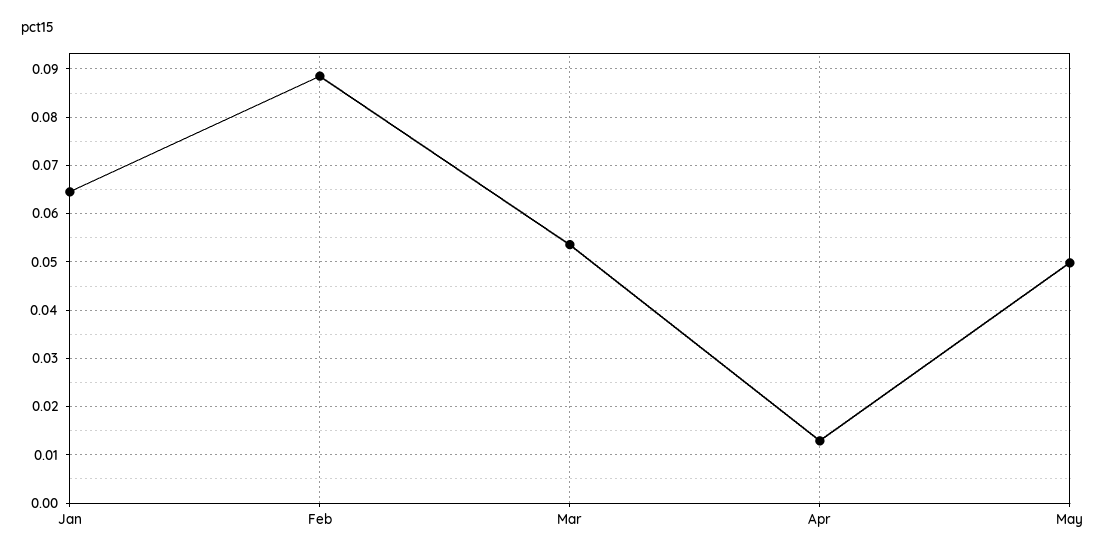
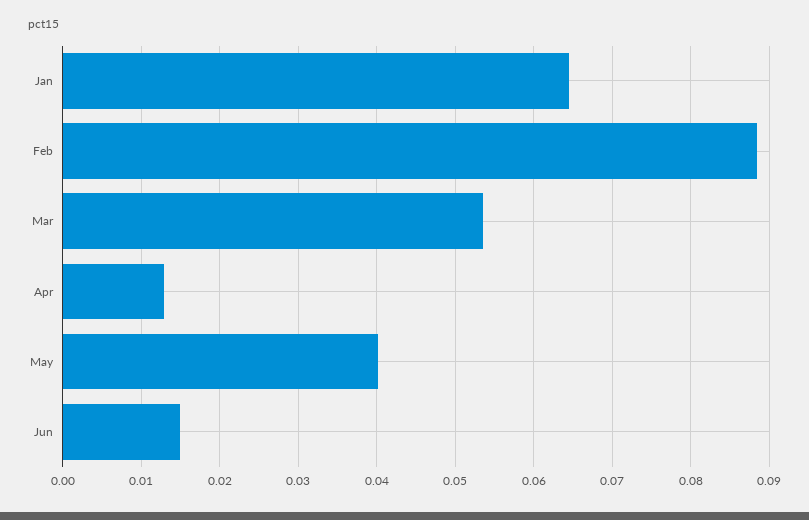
May: 0.05 -> 0.04
Jun: none -> 0.015

